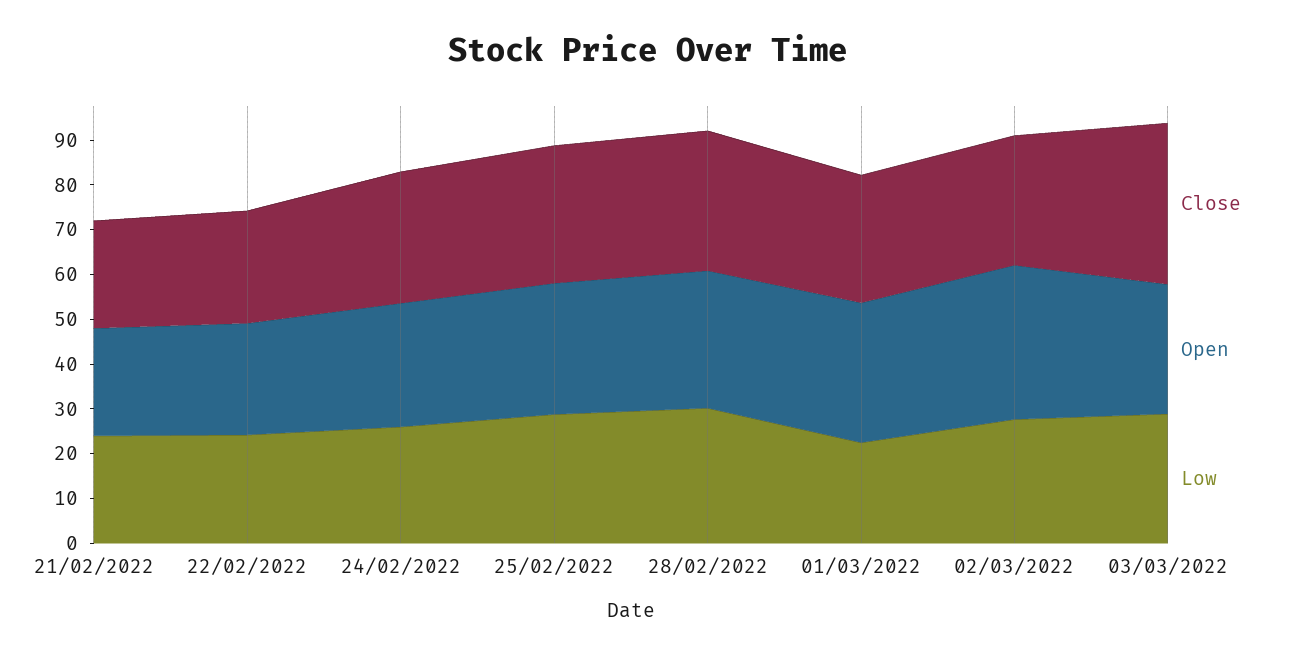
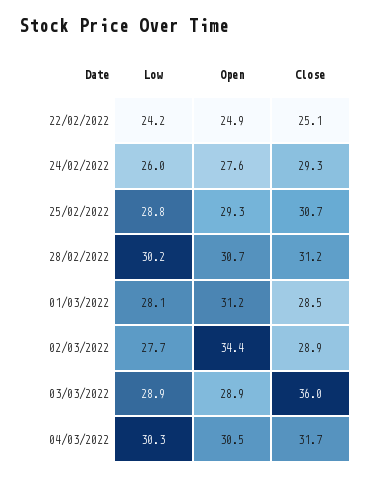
Close, 21/02/2022: 24 -> none
Open, 21/02/2022: 24 -> none
Low, 21/02/2022: 24 -> none
Low, 01/03/2022: 22 -> 28.1
Low, 04/03/2022: none -> 30.3
Open, 04/03/2022: none -> 30.5
Close, 04/03/2022: none -> 31.7

